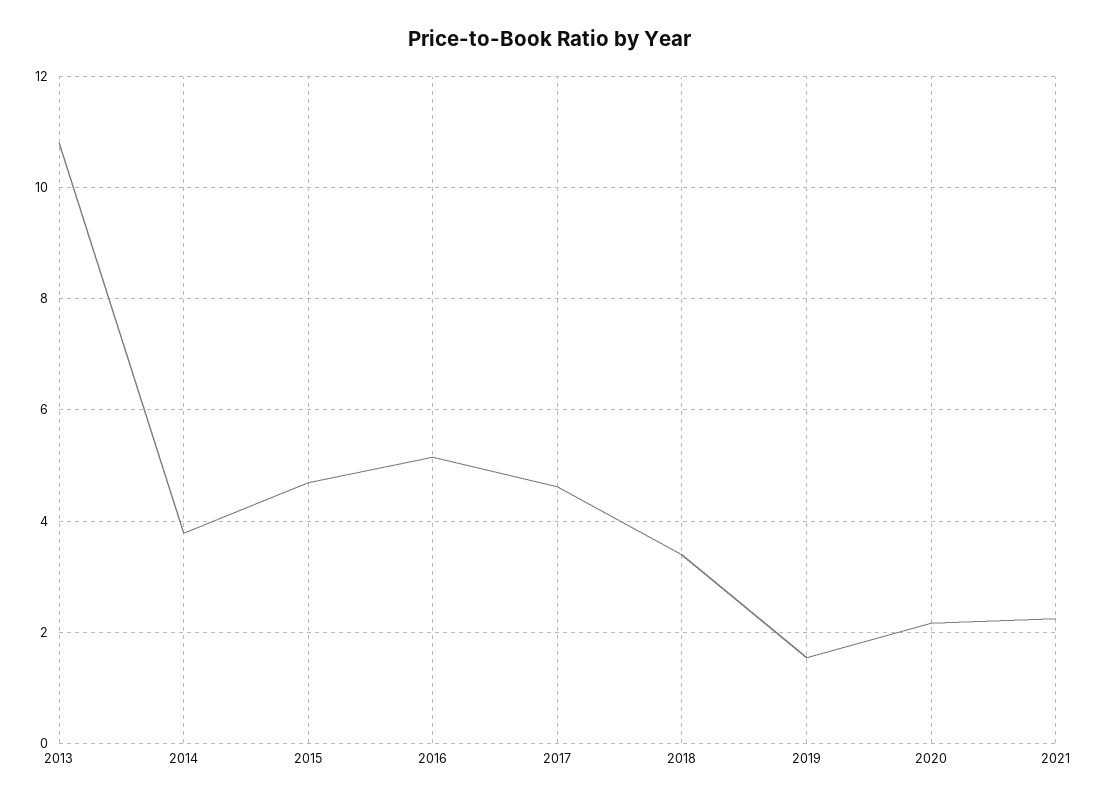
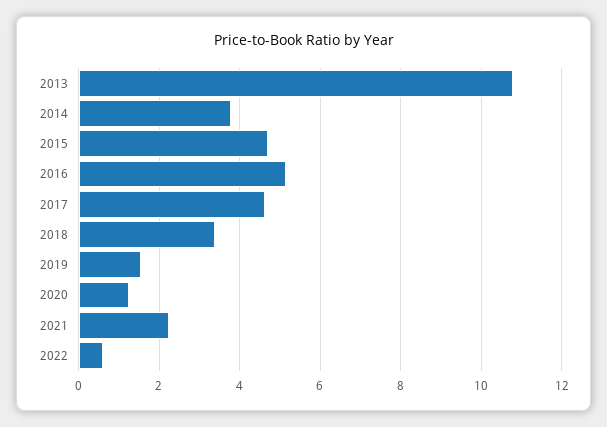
2020: 2.2 -> 1.2
2022: none -> 0.6

